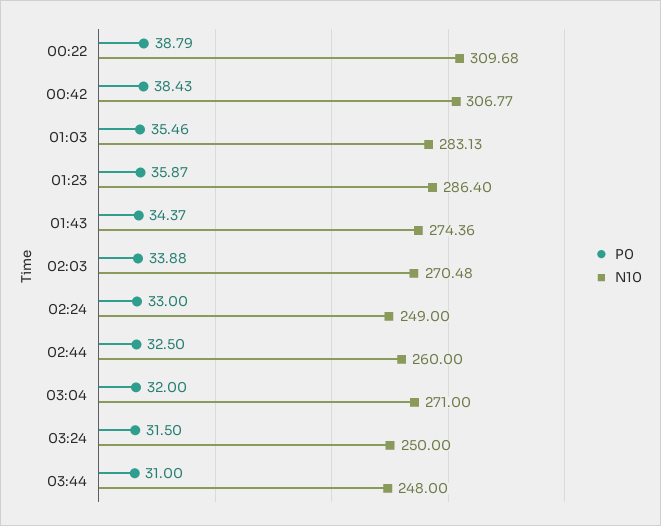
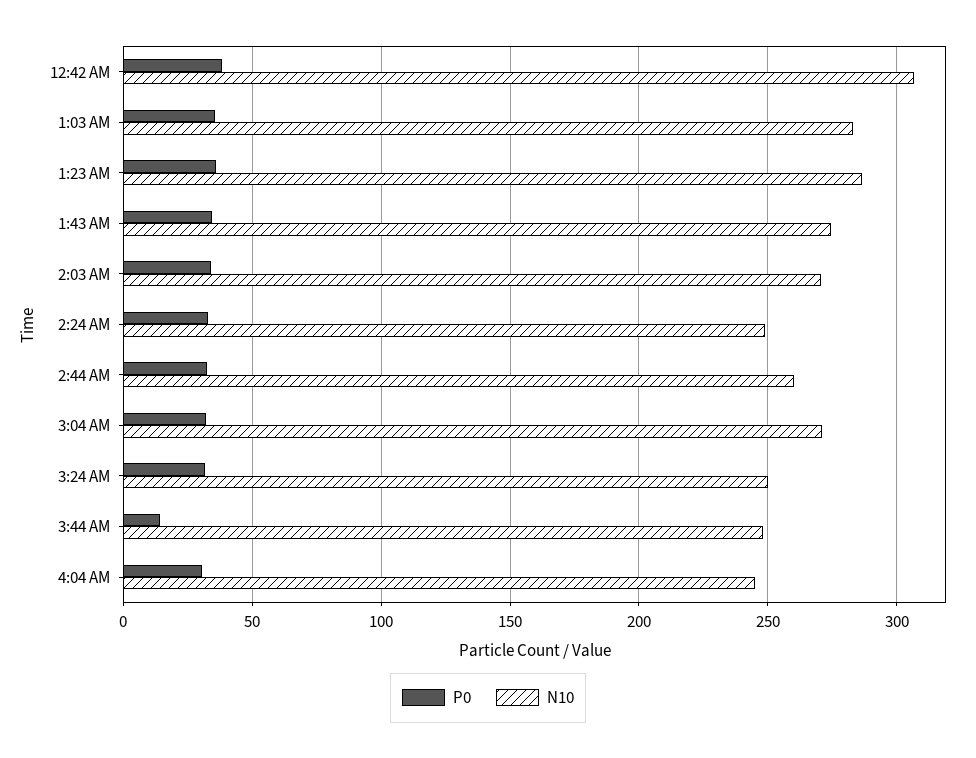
P0, 00:22: 38.79 -> none
N10, 00:22: 309.68 -> none
P0, 03:44: 31 -> 15
P0, 4:04 AM: none -> 30
N10, 4:04 AM: none -> 245

